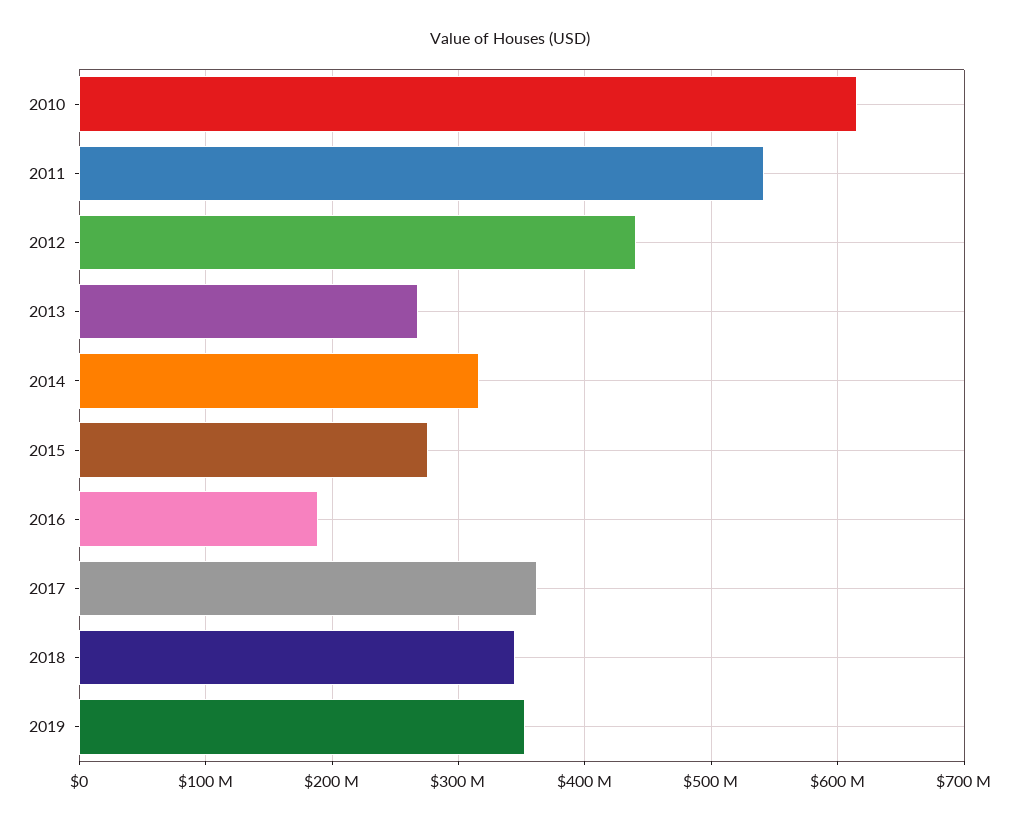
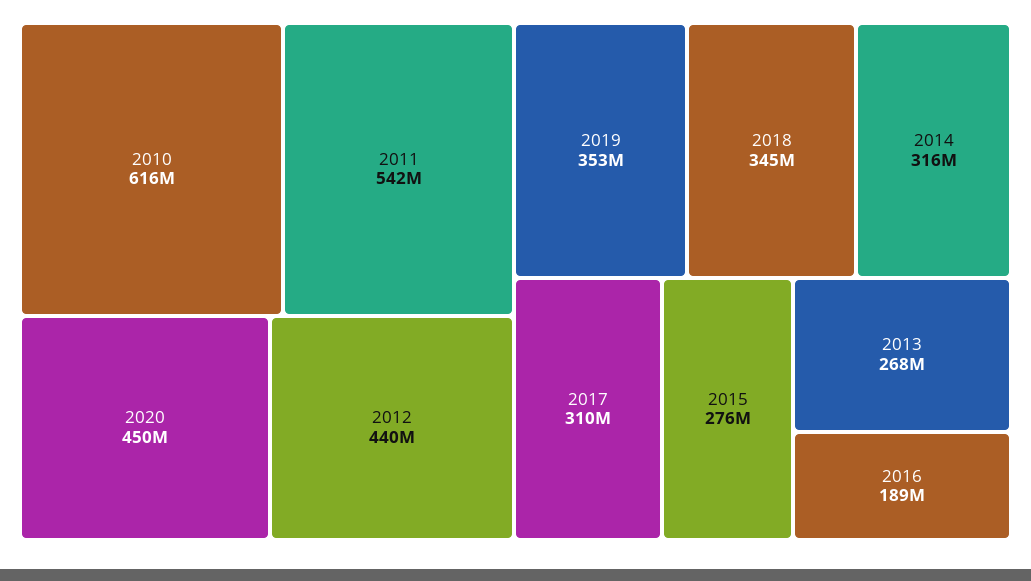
2017: 360000000 -> 310000000
2020: none -> 450000000

